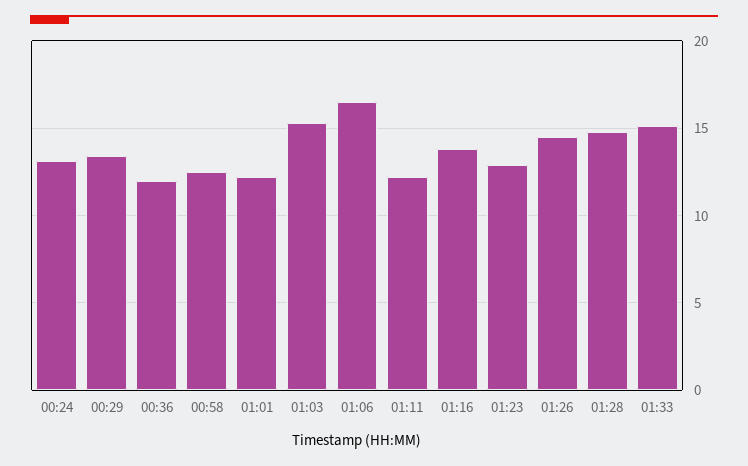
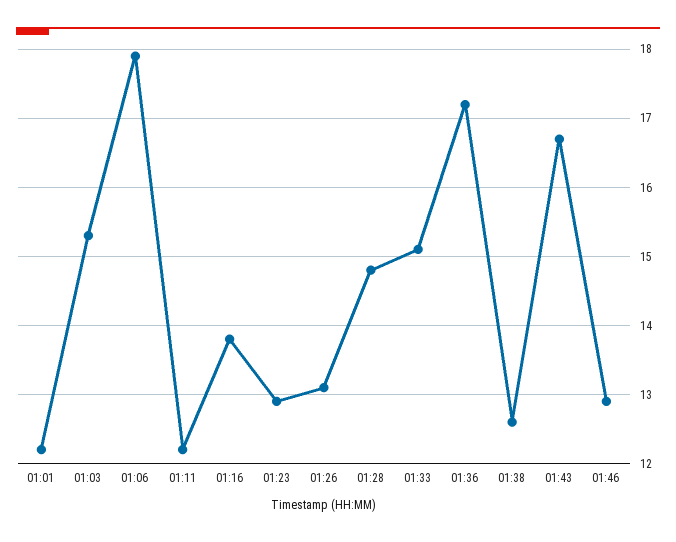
00:24: 13 -> none
00:29: 13.5 -> none
00:36: 12 -> none
00:58: 12.5 -> none
01:06: 16.5 -> 17.9
01:26: 14.5 -> 13.1
01:36: none -> 17.2
01:38: none -> 12.6
01:43: none -> 16.7
01:46: none -> 12.9

